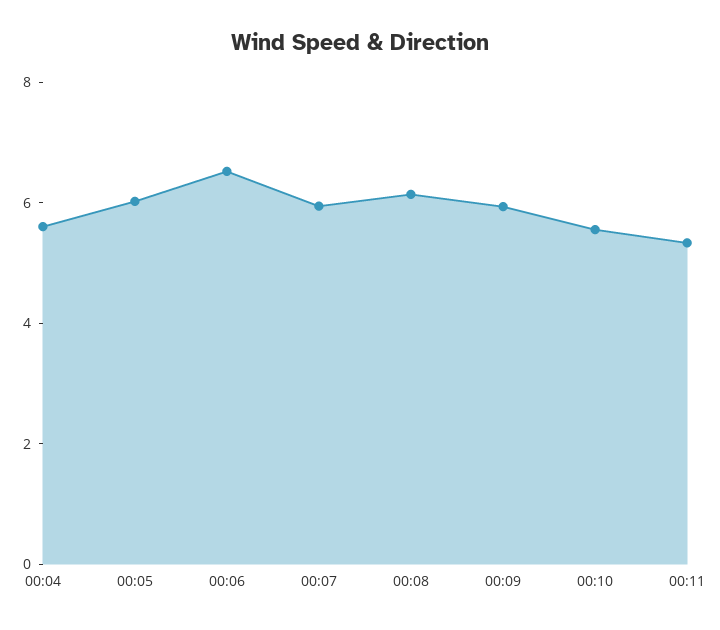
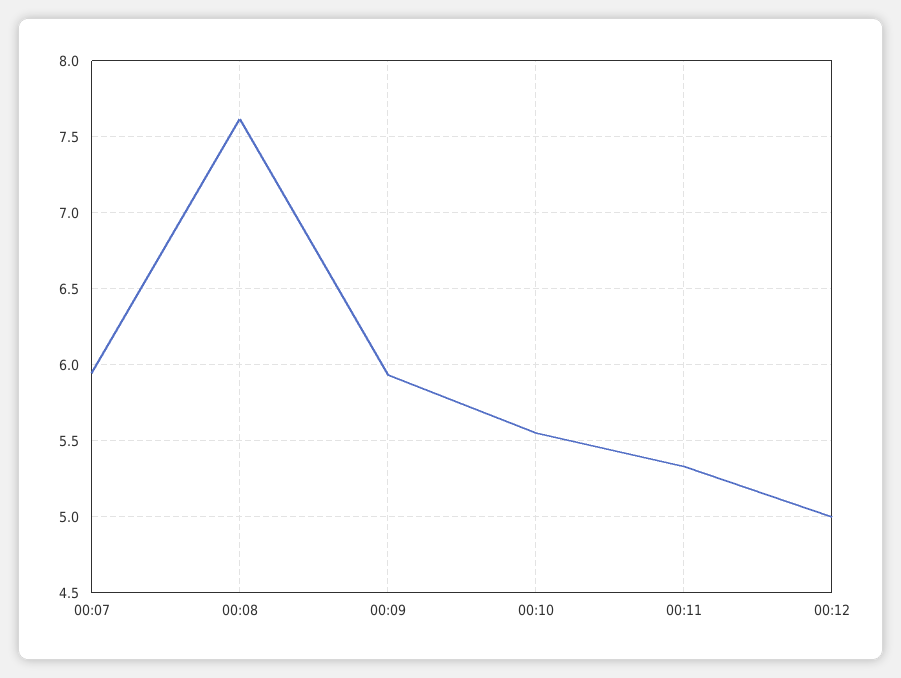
00:04: 5.5 -> none
00:05: 6 -> none
00:06: 6.5 -> none
00:08: 6 -> 7.6
00:12: none -> 5

